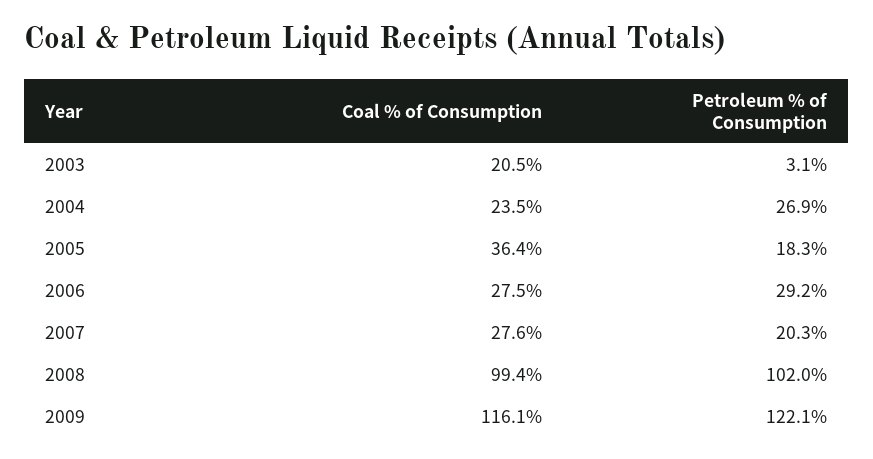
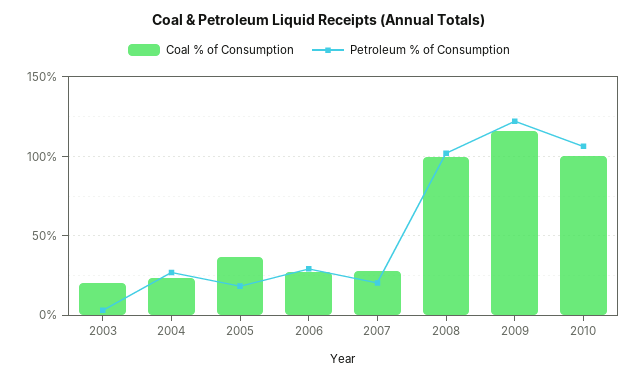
Coal % of Consumption, 2010: none -> 100
Petroleum % of Consumption, 2010: none -> 105

